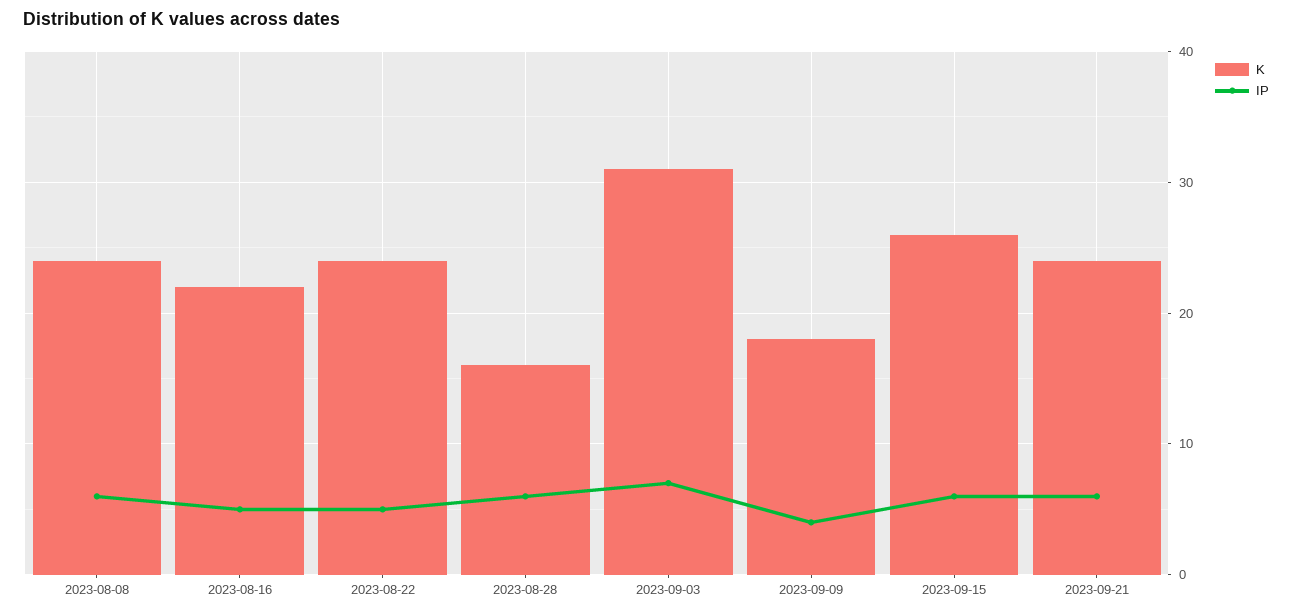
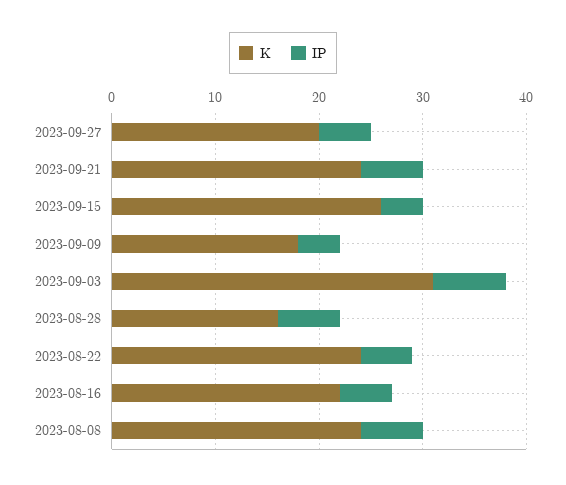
IP, 2023-09-15: 6 -> 4
K, 2023-09-27: none -> 20
IP, 2023-09-27: none -> 5

